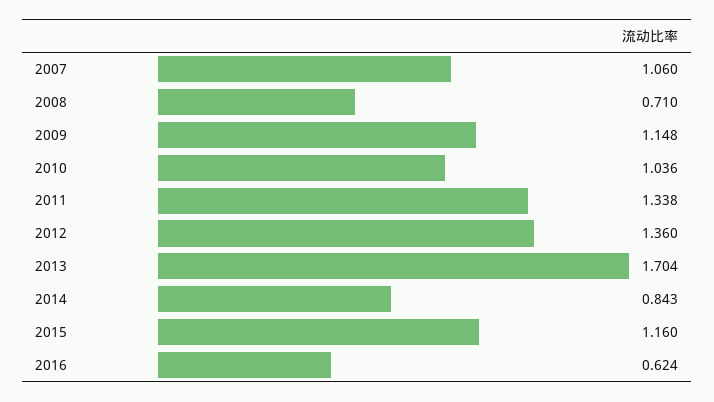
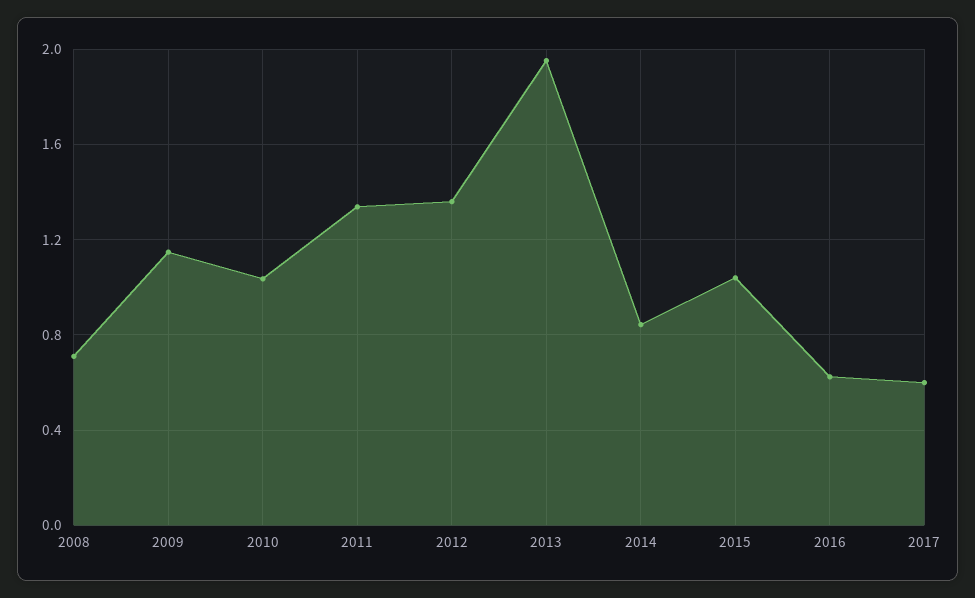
2007: 1.06 -> none
2013: 1.704 -> 1.95
2015: 1.16 -> 1.05
2017: none -> 0.6

